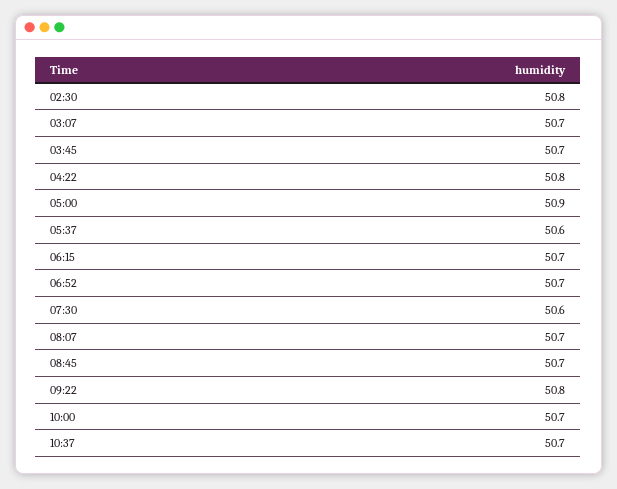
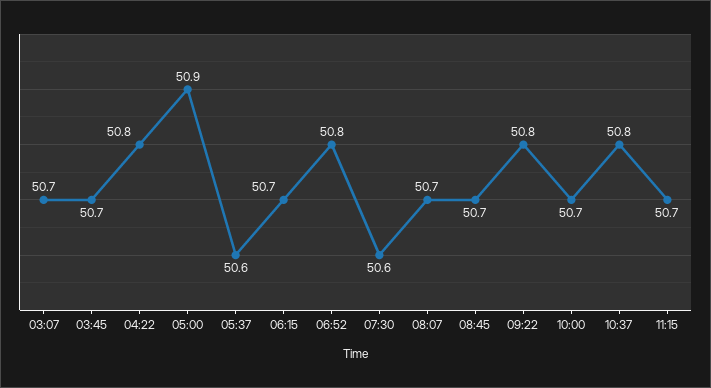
02:30: 50.8 -> none
06:52: 50.7 -> 50.8
10:37: 50.7 -> 50.8
11:15: none -> 50.7

